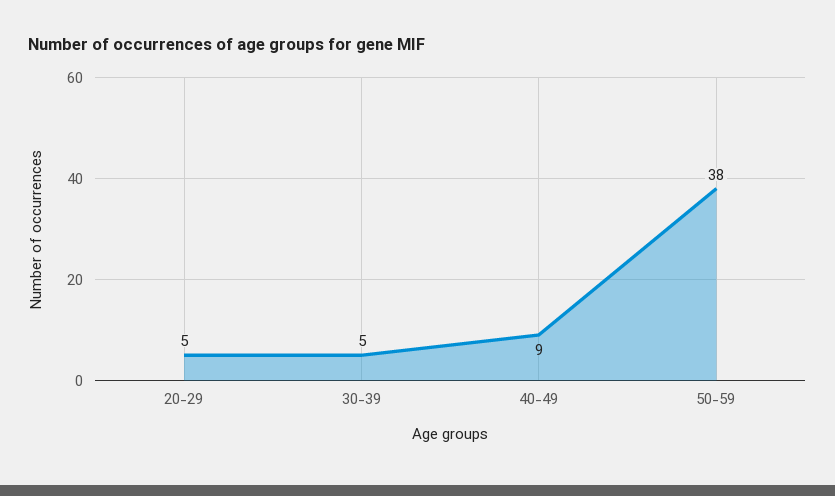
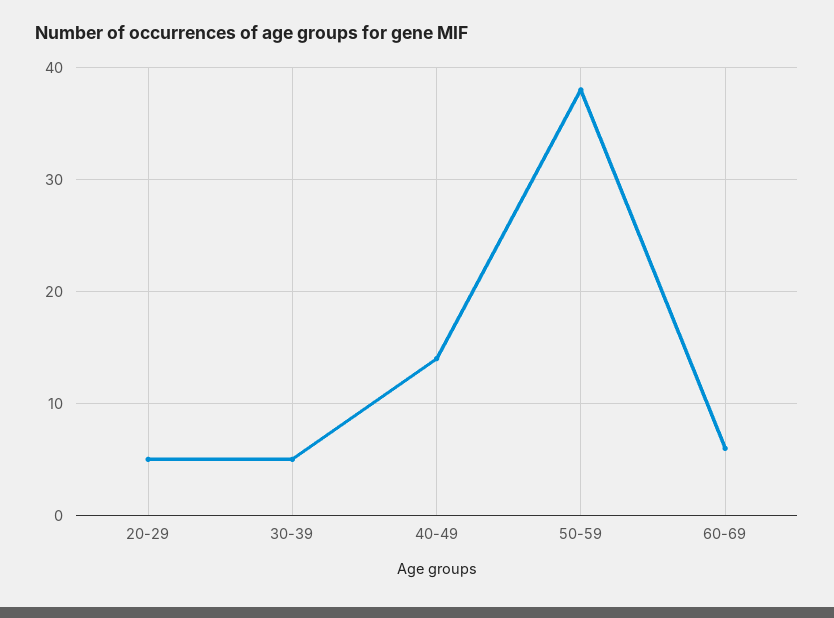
40-49: 9 -> 14
60-69: none -> 6

